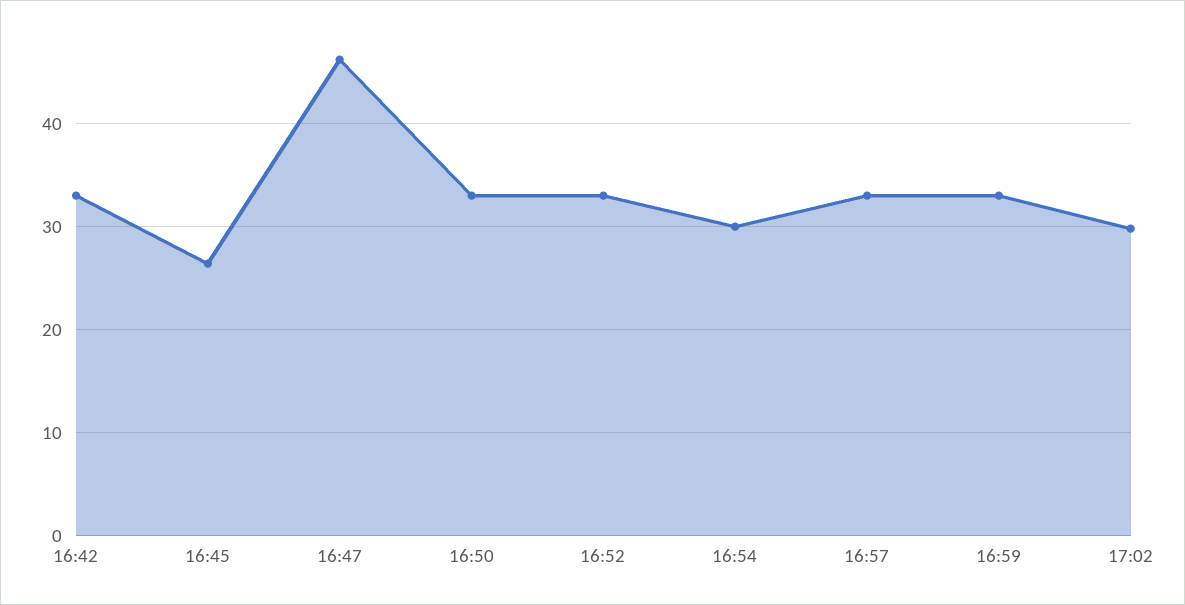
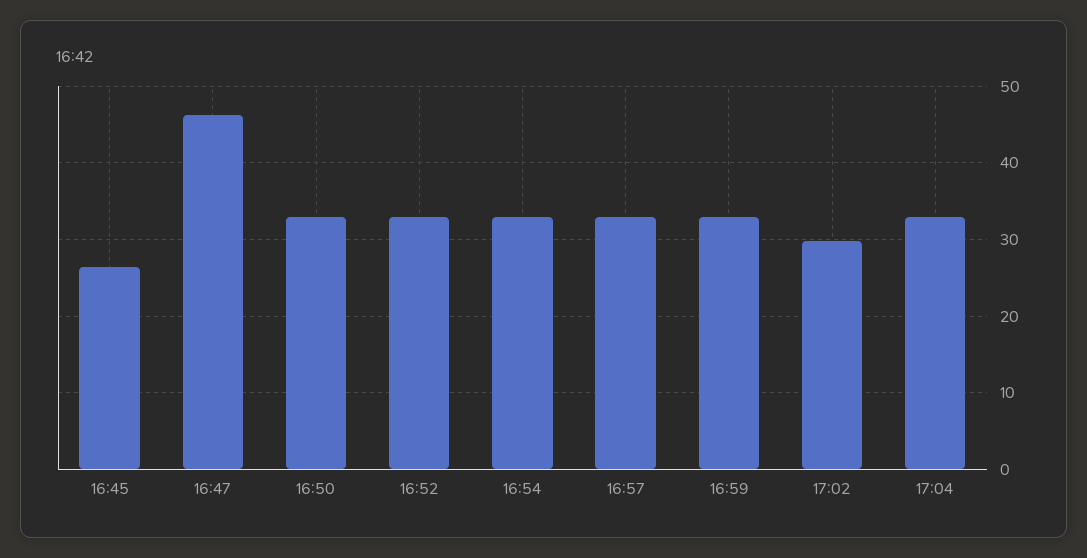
16:42: 33 -> none
16:54: 30 -> 33
17:04: none -> 33

